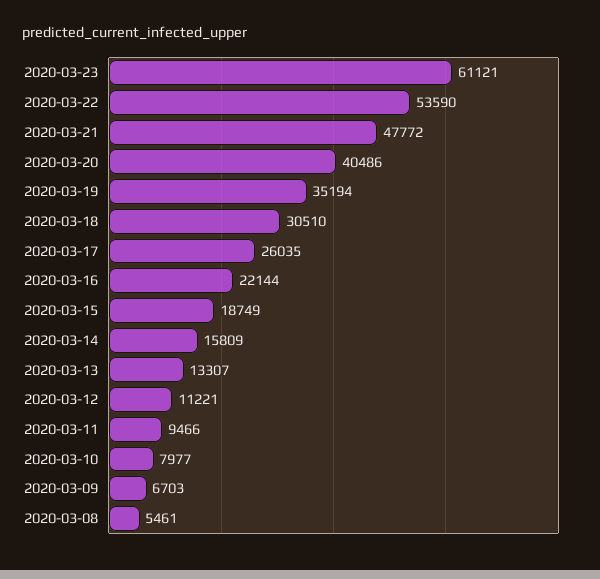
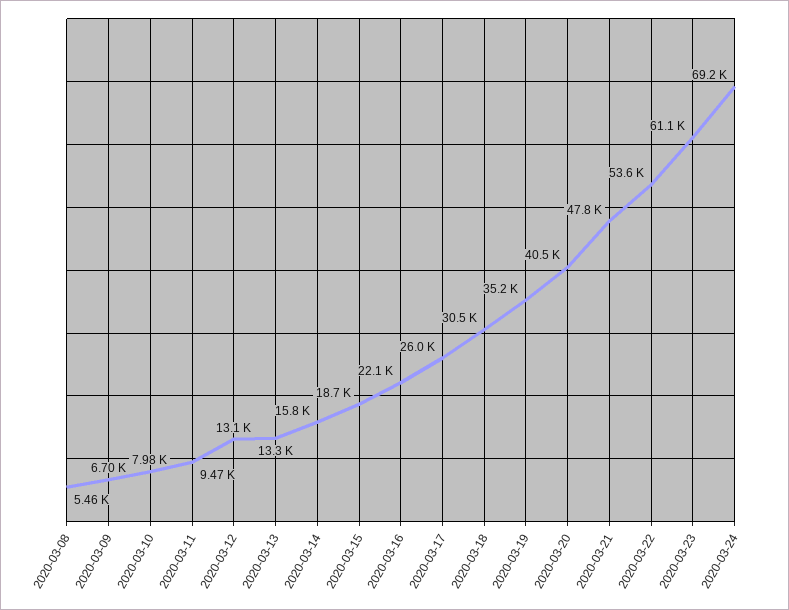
2020-03-12: 11221 -> 13100
2020-03-24: none -> 69200

